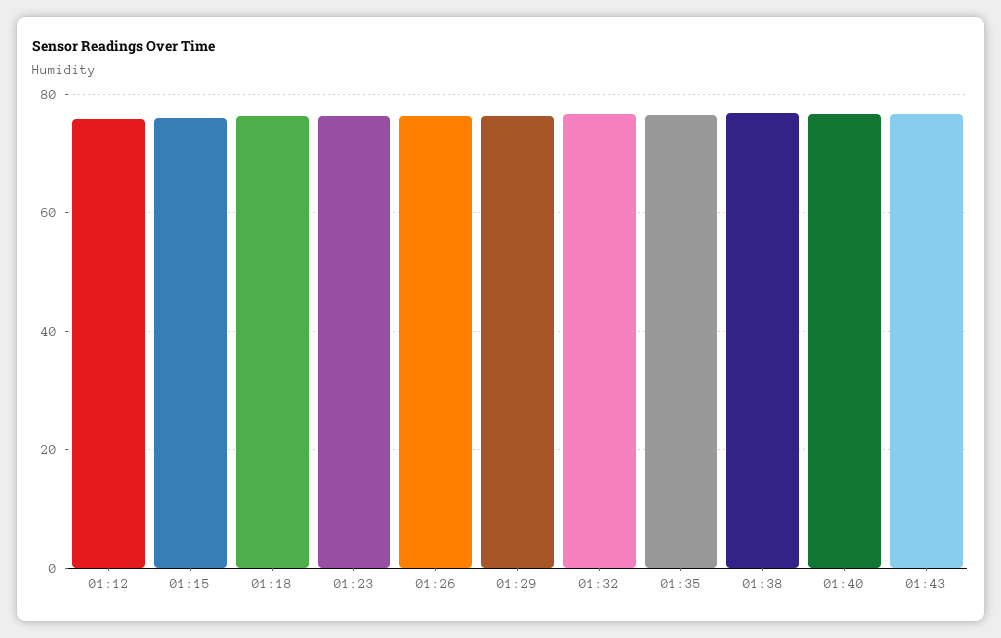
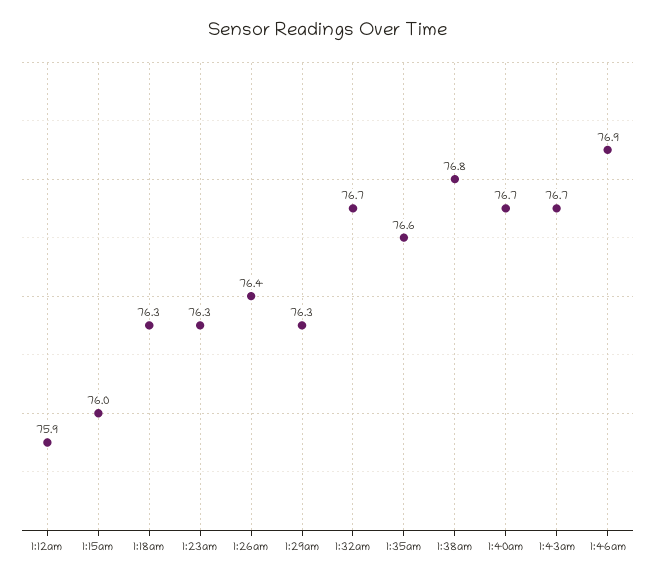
1:46am: none -> 76.9

